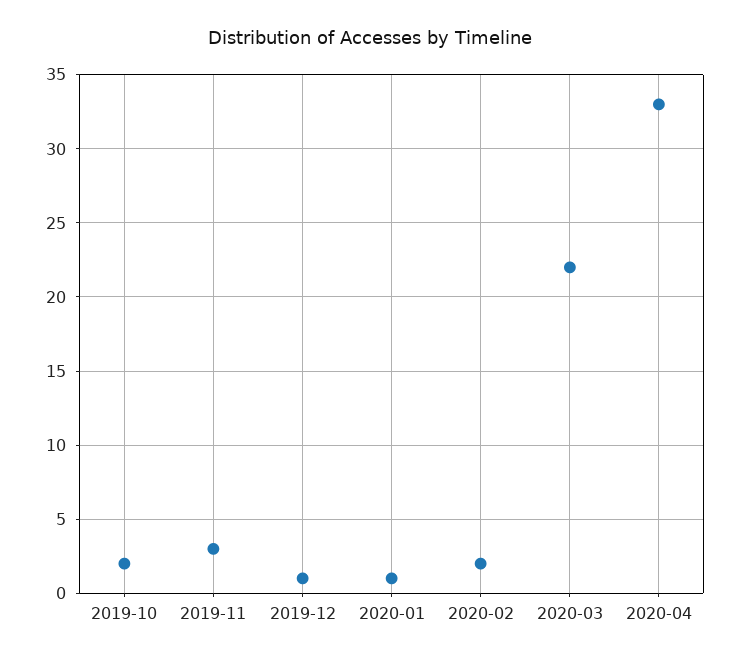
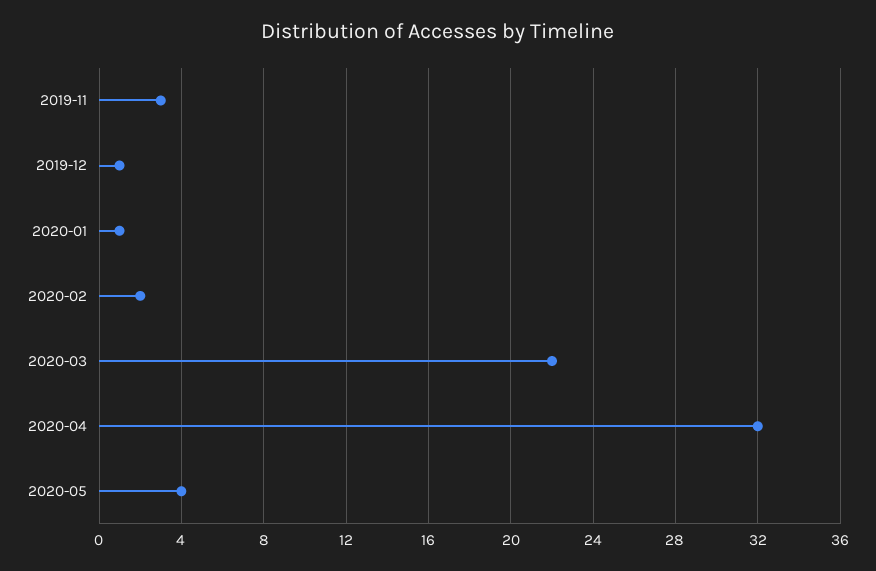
2019-10: 2 -> none
2020-04: 33 -> 32
2020-05: none -> 4

